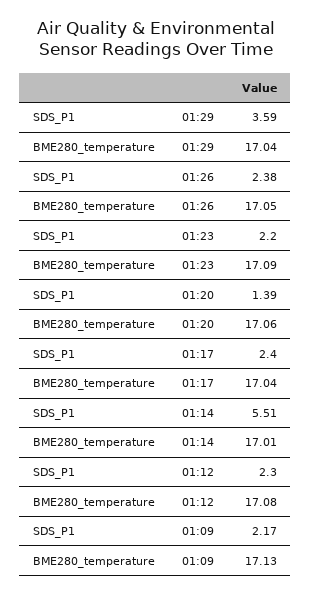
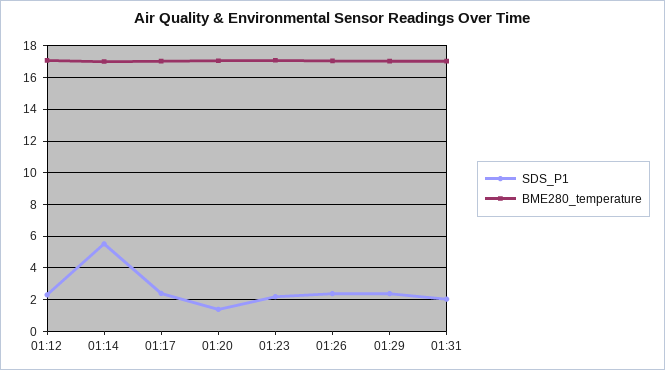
SDS_P1, 01:29: 3.59 -> 2.5
SDS_P1, 01:09: 2.17 -> none
BME280_temperature, 01:09: 17.13 -> none
SDS_P1, 01:31: none -> 2
BME280_temperature, 01:31: none -> 17

